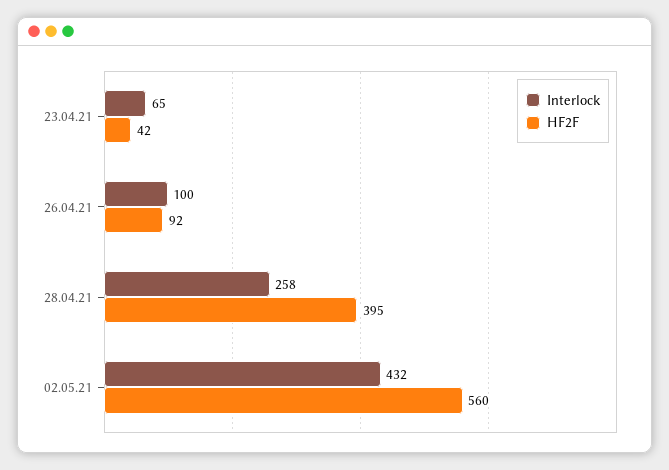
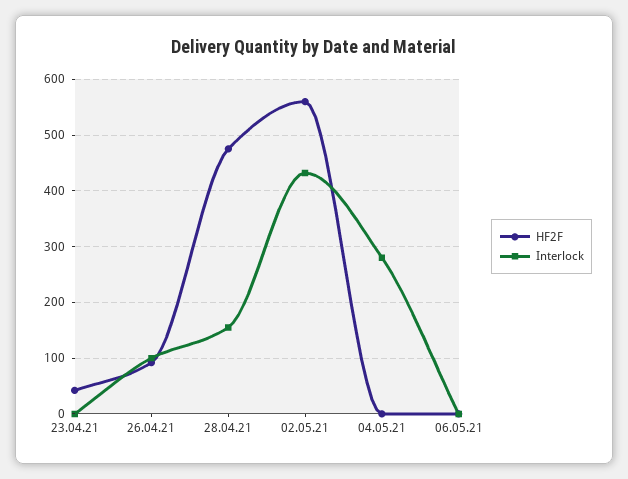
Interlock, 23.04.21: 65 -> 0
Interlock, 28.04.21: 258 -> 160
HF2F, 28.04.21: 395 -> 480
HF2F, 04.05.21: none -> 0
Interlock, 04.05.21: none -> 280
HF2F, 06.05.21: none -> 0
Interlock, 06.05.21: none -> 0

